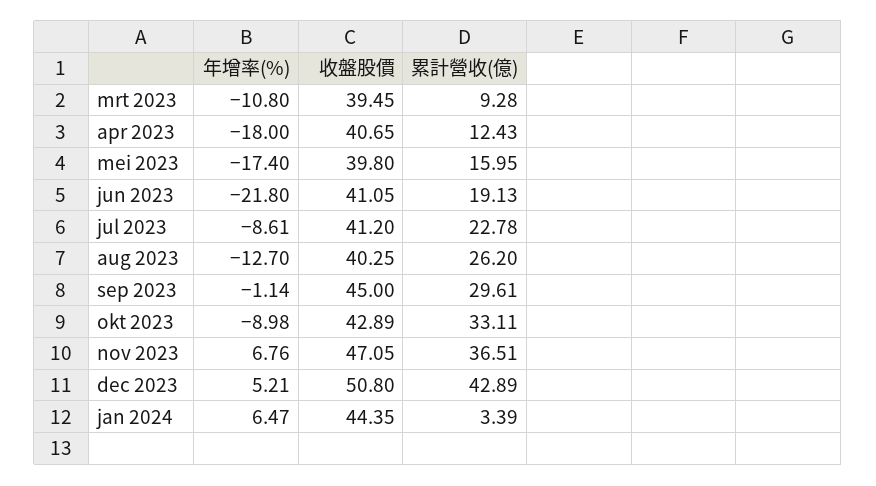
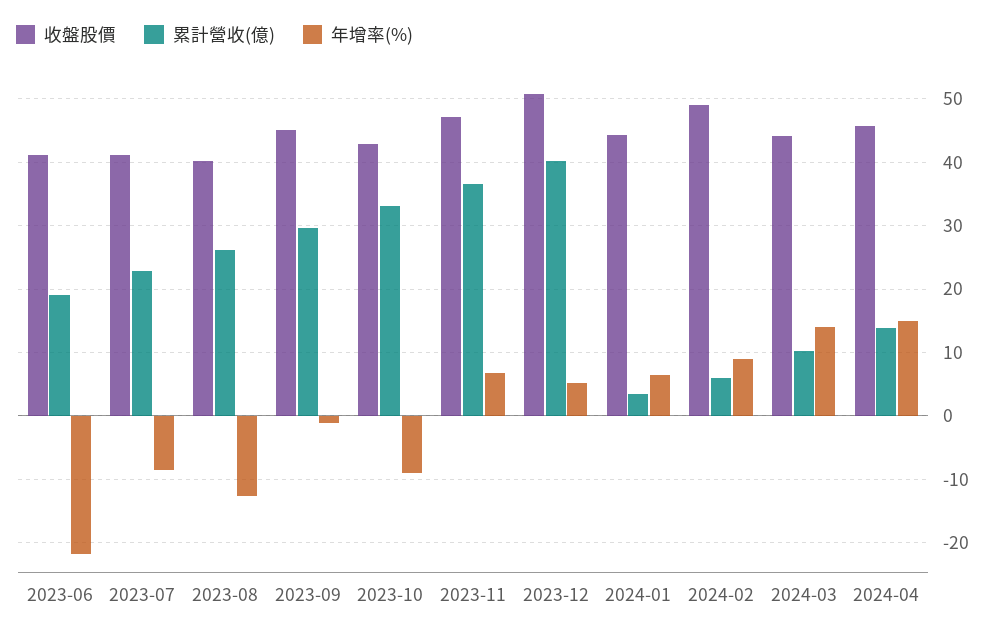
年增率(%), mrt 2023: -10.8 -> none
收盤股價, mrt 2023: 39.45 -> none
累計營收(億), mrt 2023: 9.28 -> none
年增率(%), apr 2023: -18 -> none
收盤股價, apr 2023: 40.65 -> none
累計營收(億), apr 2023: 12.43 -> none
年增率(%), mei 2023: -17.4 -> none
收盤股價, mei 2023: 39.8 -> none
累計營收(億), mei 2023: 15.95 -> none
累計營收(億), dec 2023: 42.89 -> 40
收盤股價, 2024-02: none -> 49
累計營收(億), 2024-02: none -> 6
年增率(%), 2024-02: none -> 9
收盤股價, 2024-03: none -> 44
累計營收(億), 2024-03: none -> 10
年增率(%), 2024-03: none -> 14
收盤股價, 2024-04: none -> 46
累計營收(億), 2024-04: none -> 14
年增率(%), 2024-04: none -> 15

